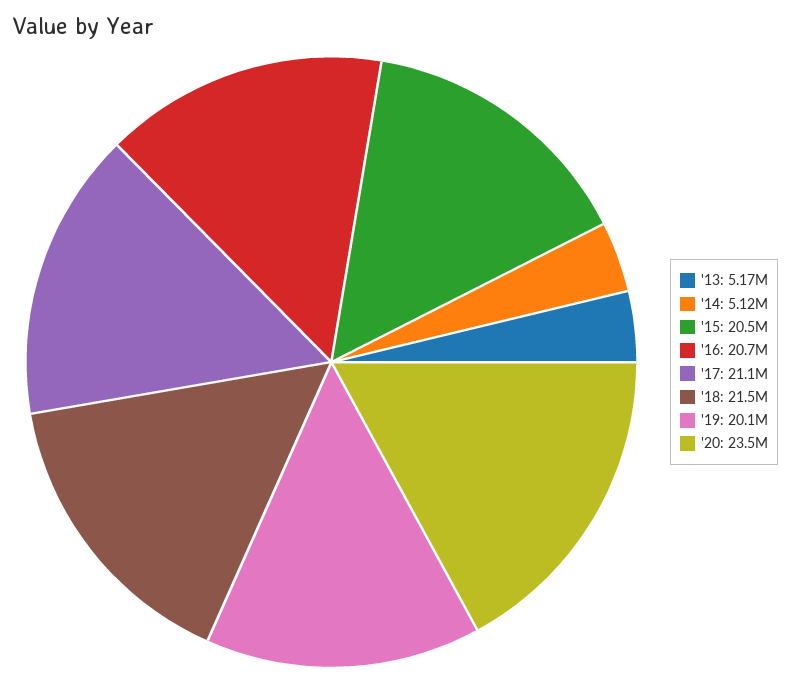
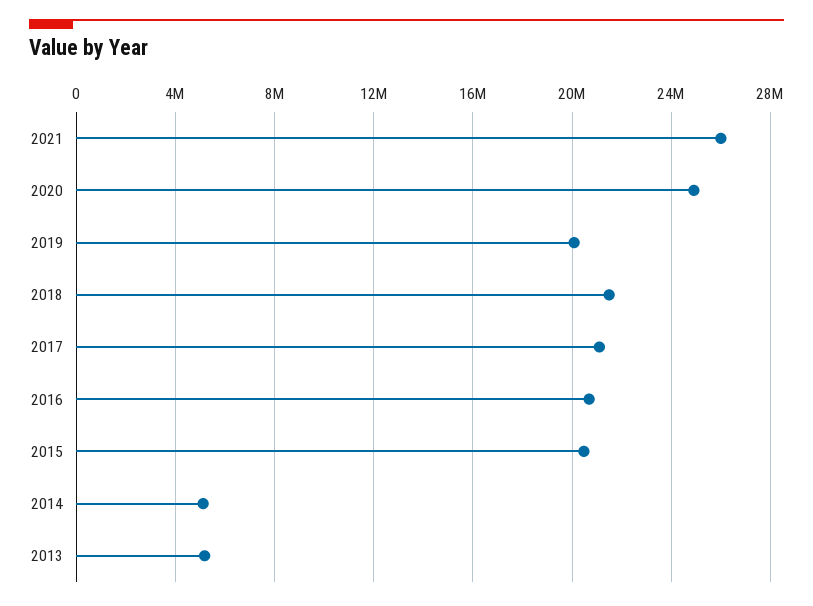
'20: 23500000 -> 25000000
2021: none -> 26000000

